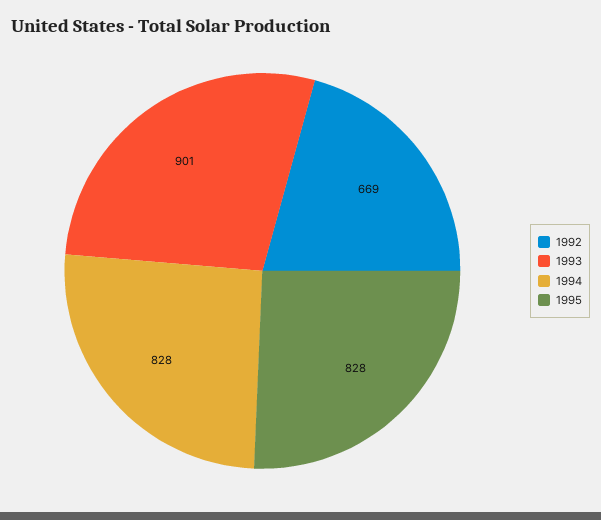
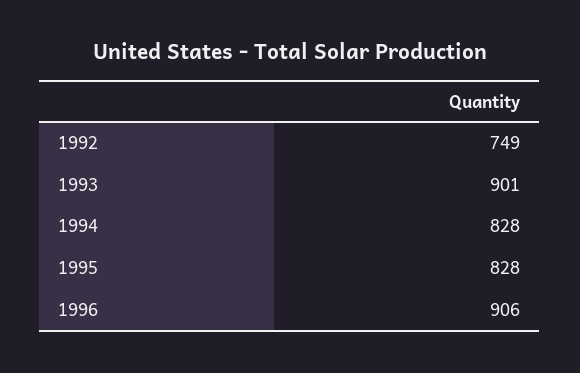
1992: 669 -> 749
1996: none -> 906

